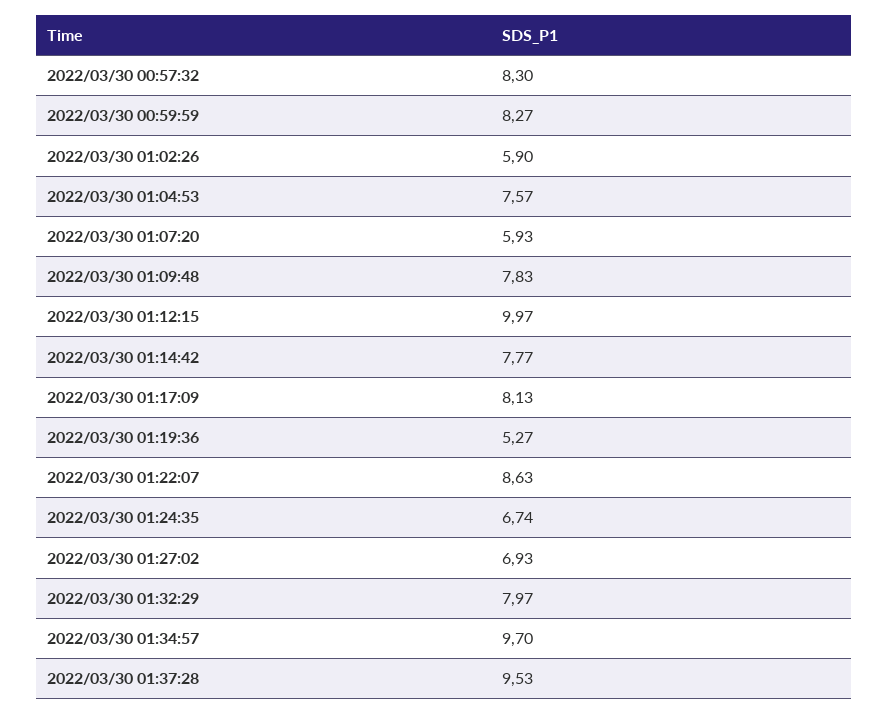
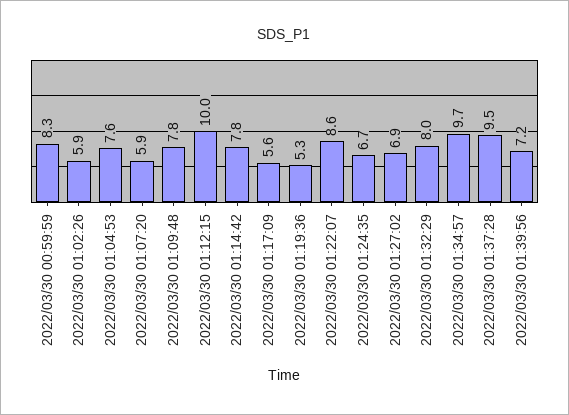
2022/03/30 00:57:32: 8.3 -> none
2022/03/30 01:17:09: 8.13 -> 5.6
2022/03/30 01:39:56: none -> 7.2

